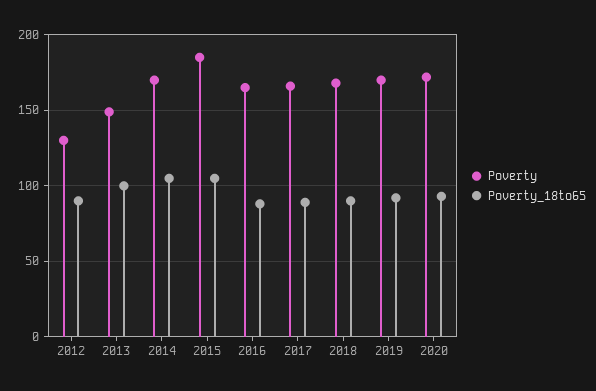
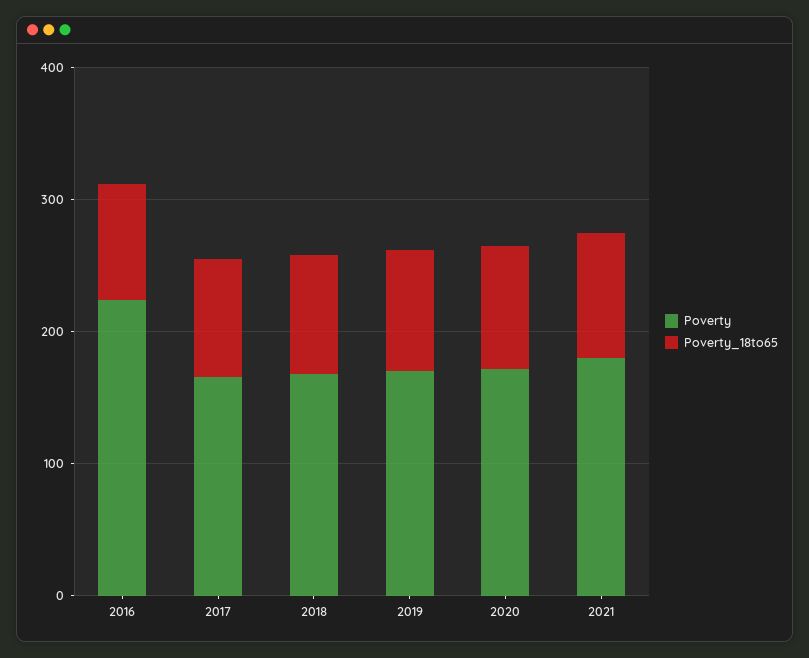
Poverty, 2012: 130 -> none
Poverty_18to65, 2012: 90 -> none
Poverty, 2013: 150 -> none
Poverty_18to65, 2013: 100 -> none
Poverty, 2014: 170 -> none
Poverty_18to65, 2014: 105 -> none
Poverty, 2015: 185 -> none
Poverty_18to65, 2015: 105 -> none
Poverty, 2016: 165 -> 220
Poverty, 2021: none -> 180
Poverty_18to65, 2021: none -> 100

